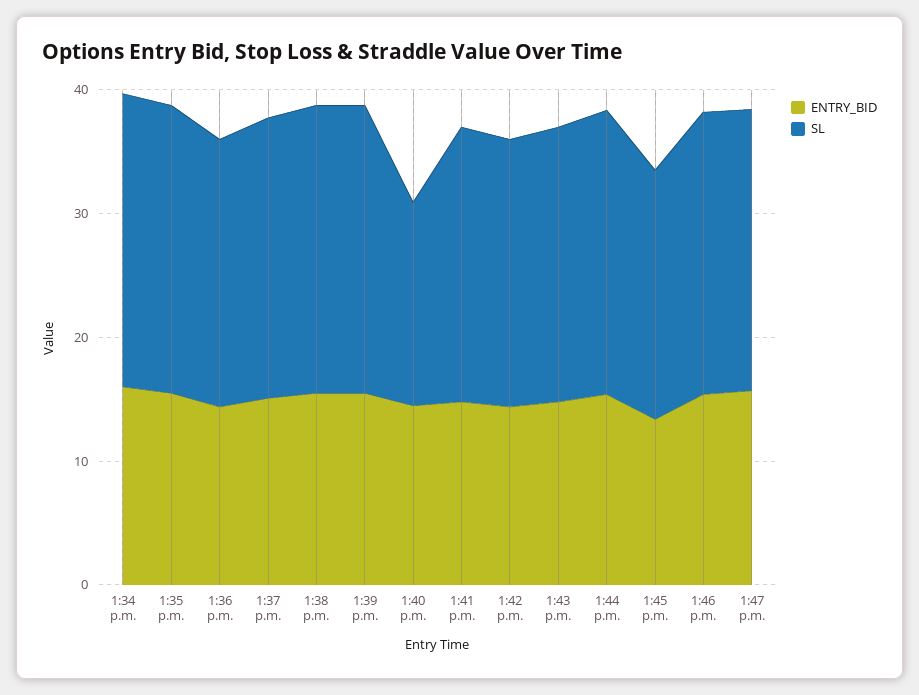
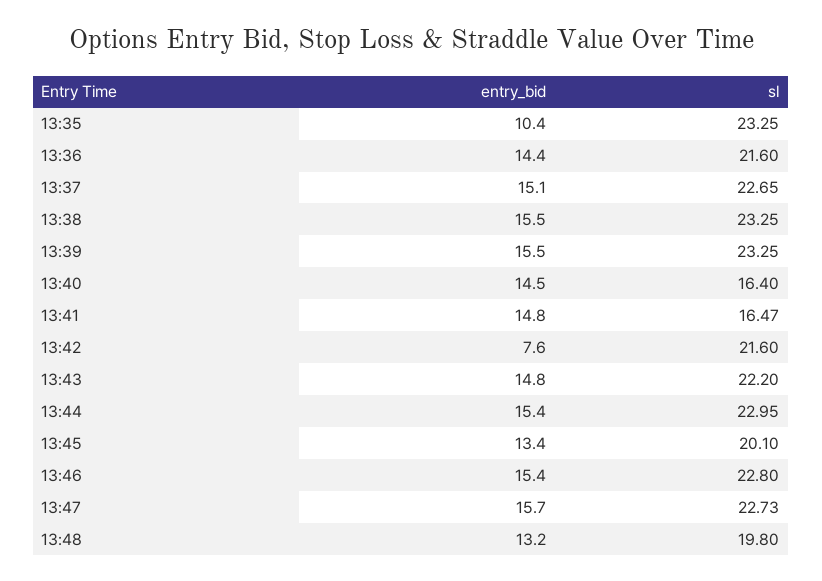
ENTRY_BID, 1:34 p.m.: 16 -> none
SL, 1:34 p.m.: 24 -> none
ENTRY_BID, 1:35 p.m.: 16 -> 10.4
SL, 1:41 p.m.: 22 -> 16.47
ENTRY_BID, 1:42 p.m.: 14 -> 7.6
ENTRY_BID, 13:48: none -> 13.2
SL, 13:48: none -> 19.8

